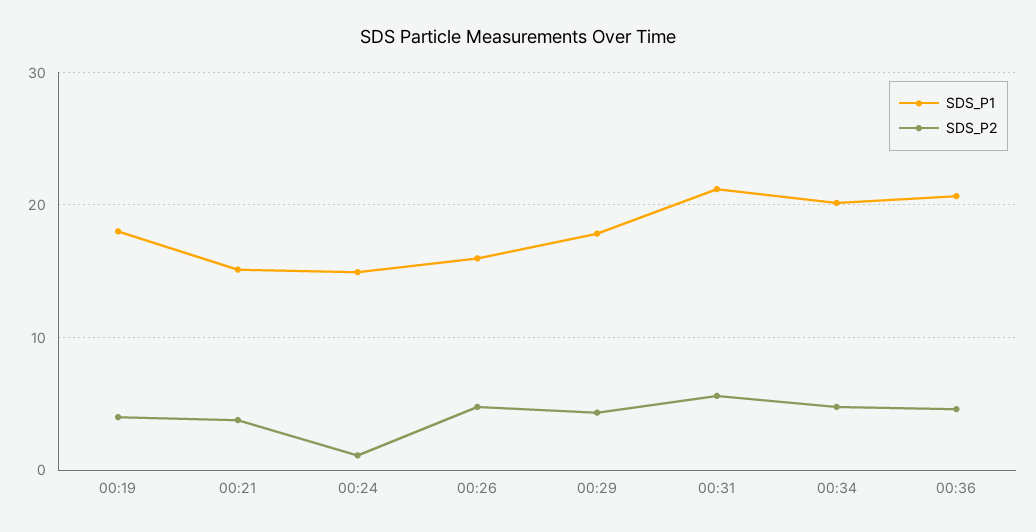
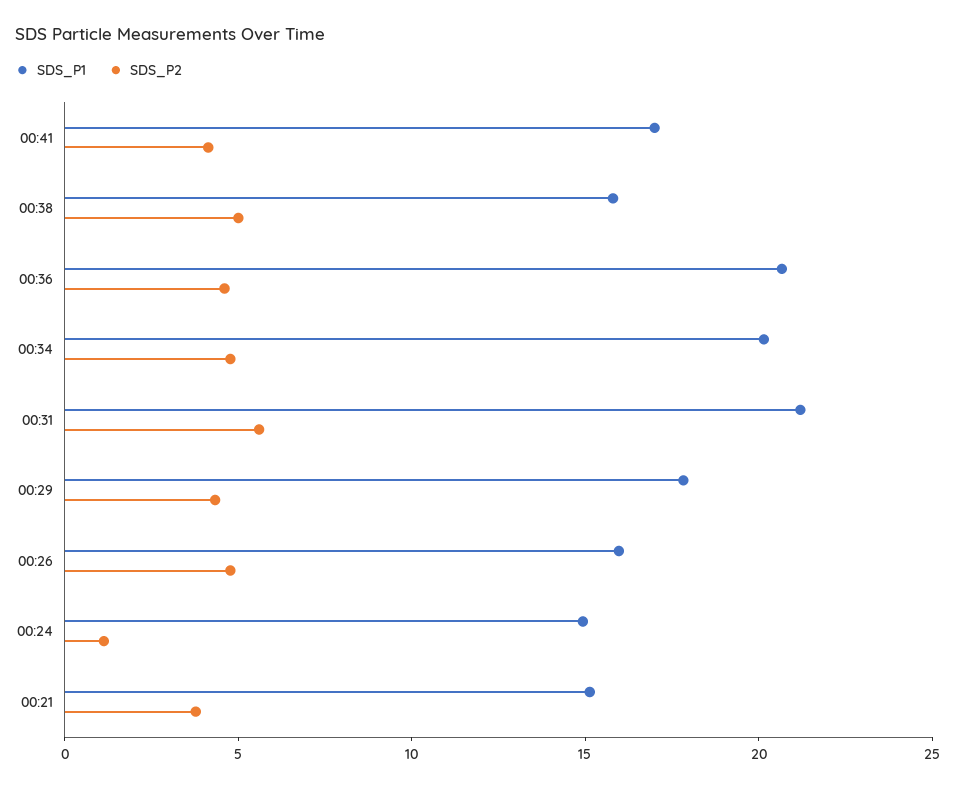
SDS_P1, 00:19: 18 -> none
SDS_P2, 00:19: 4 -> none
SDS_P1, 00:41: none -> 17
SDS_P2, 00:41: none -> 4
SDS_P1, 00:38: none -> 16
SDS_P2, 00:38: none -> 5

